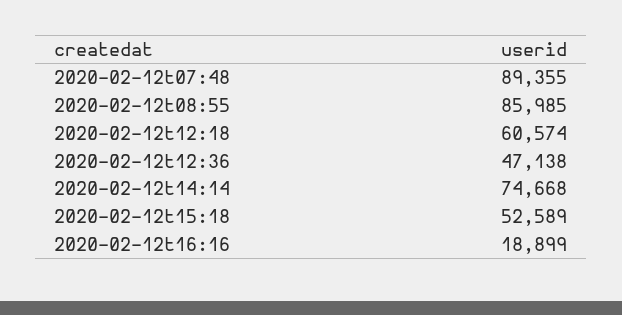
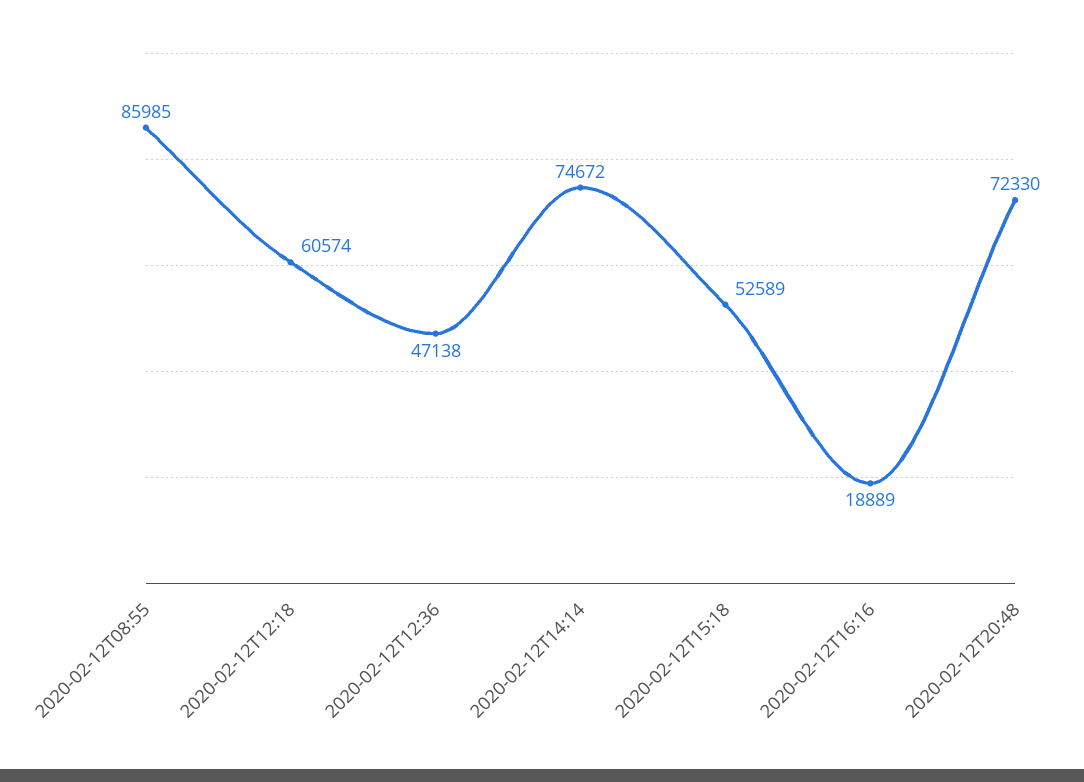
2020-02-12t07:48: 89355 -> none
2020-02-12t14:14: 74668 -> 74672
2020-02-12t16:16: 18899 -> 18889
2020-02-12T20:48: none -> 72330

